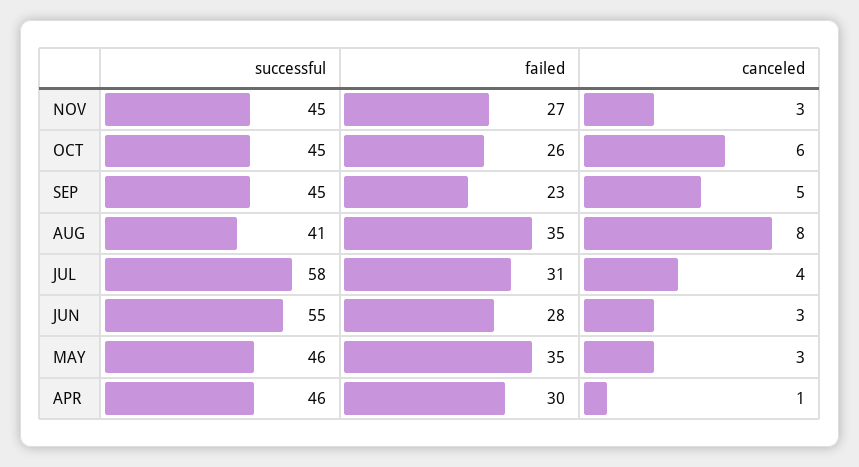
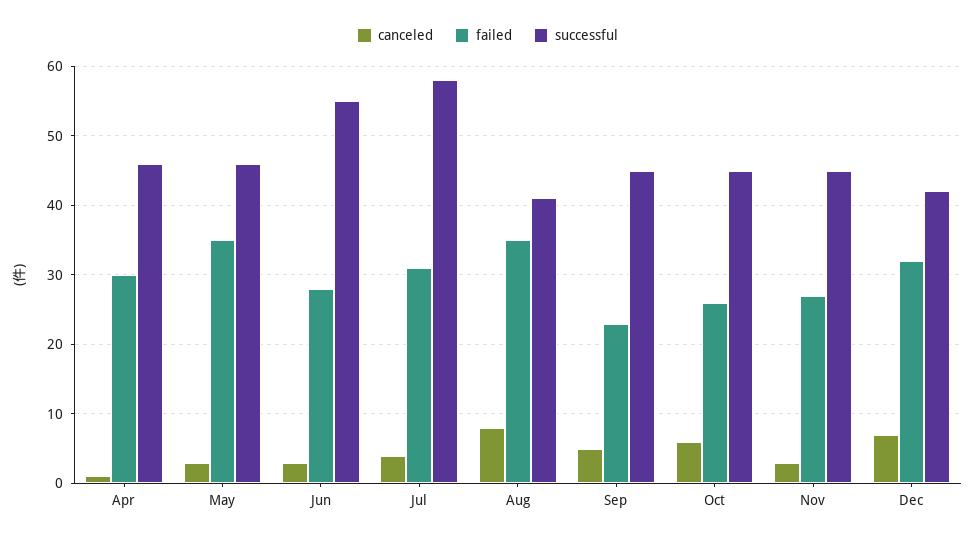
canceled, Dec: none -> 7
failed, Dec: none -> 32
successful, Dec: none -> 42

